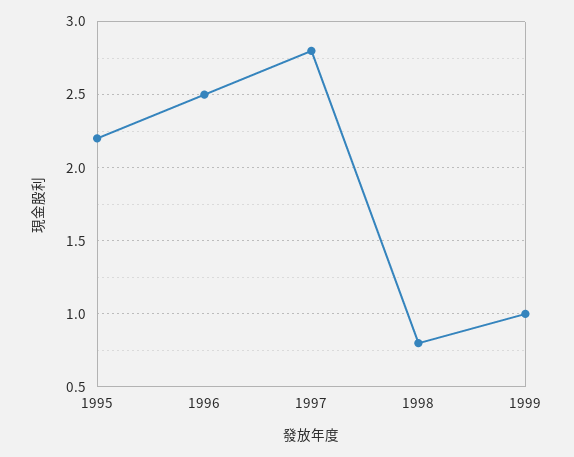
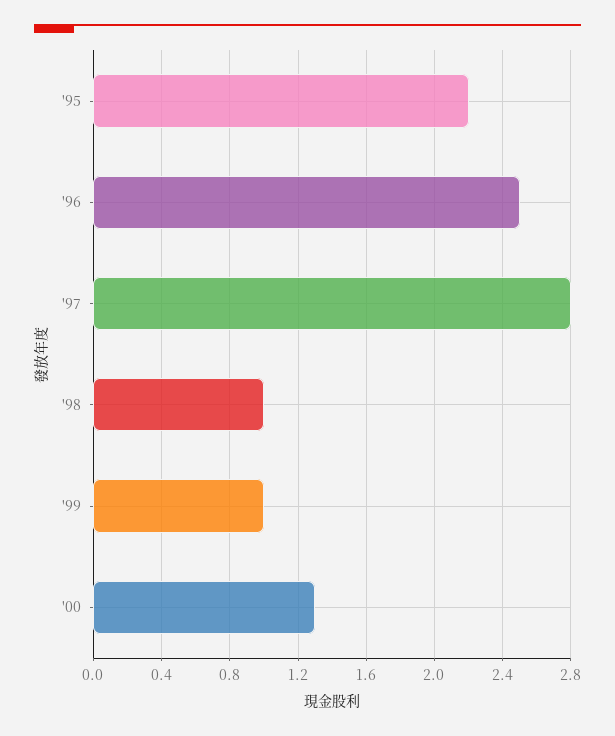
1998: 0.8 -> 1
'00: none -> 1.3

